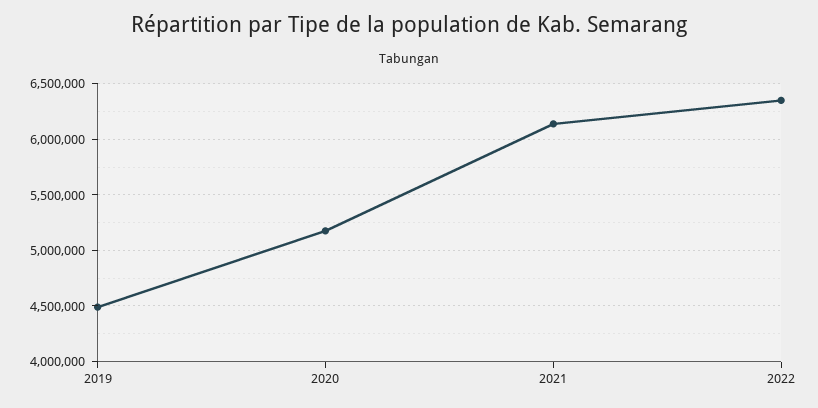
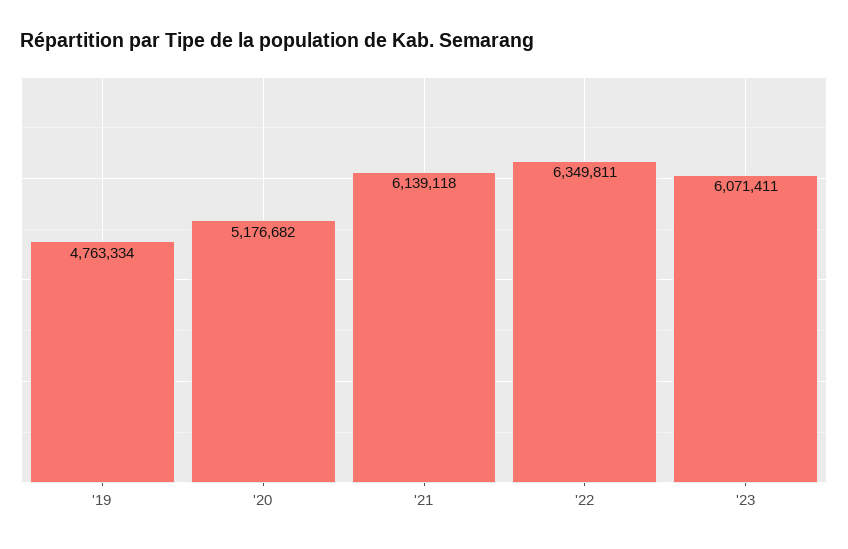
2019: 4500000 -> 4763334
'23: none -> 6071411

